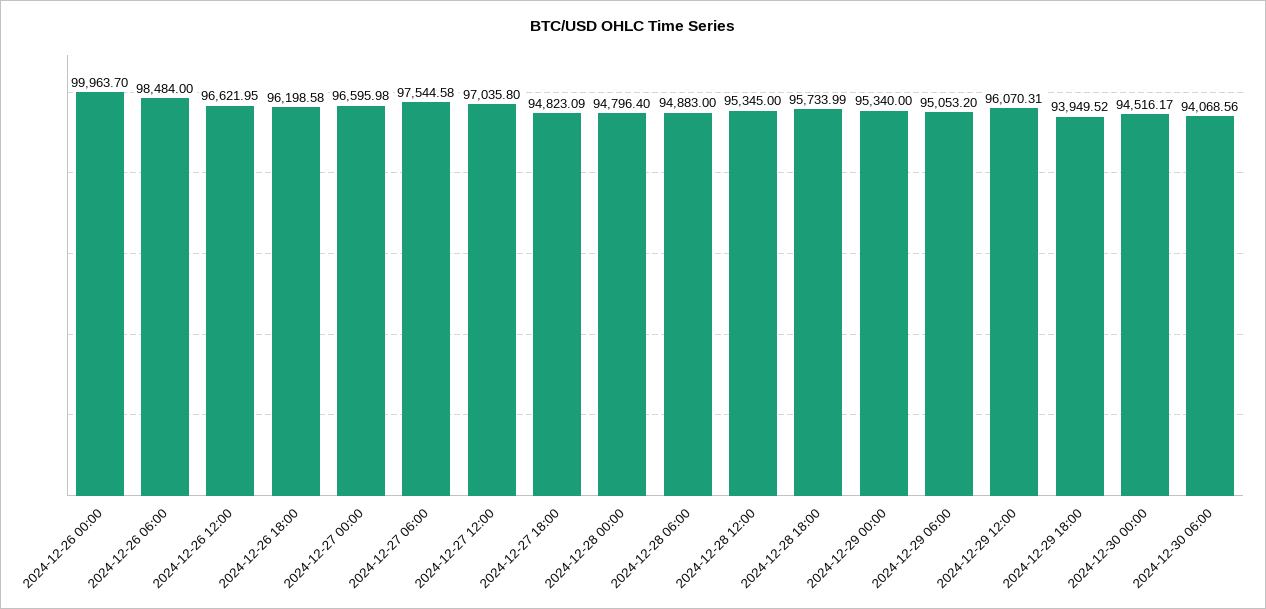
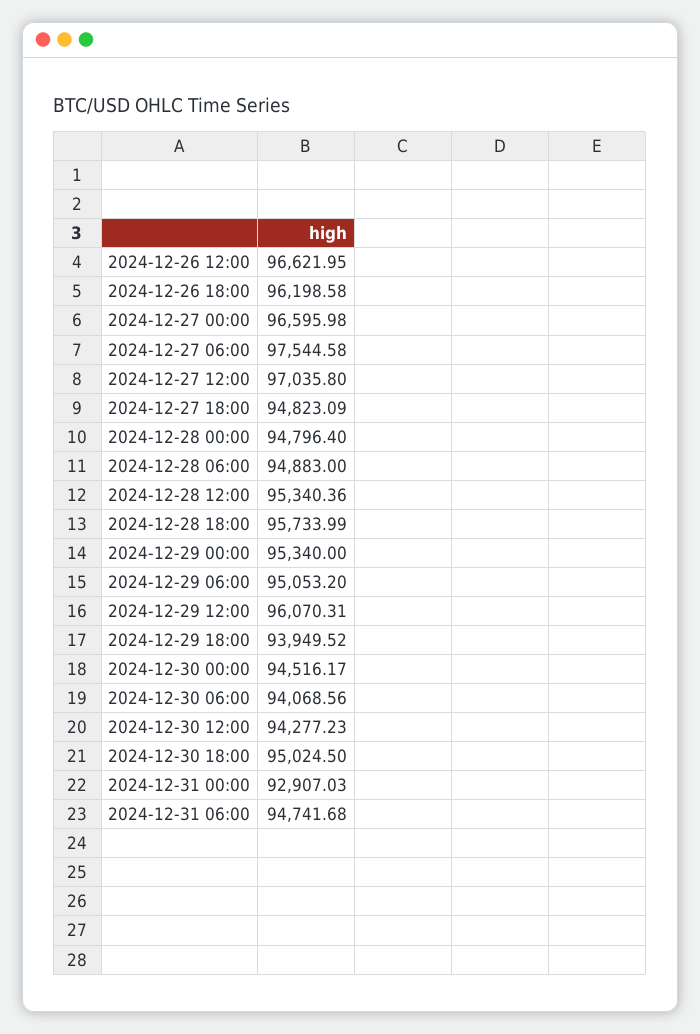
2024-12-26 00:00: 99963.7 -> none
2024-12-26 06:00: 98484 -> none
2024-12-28 12:00: 95345 -> 95340.36
2024-12-30 12:00: none -> 94277.23
2024-12-30 18:00: none -> 95024.5
2024-12-31 00:00: none -> 92907.03
2024-12-31 06:00: none -> 94741.68

